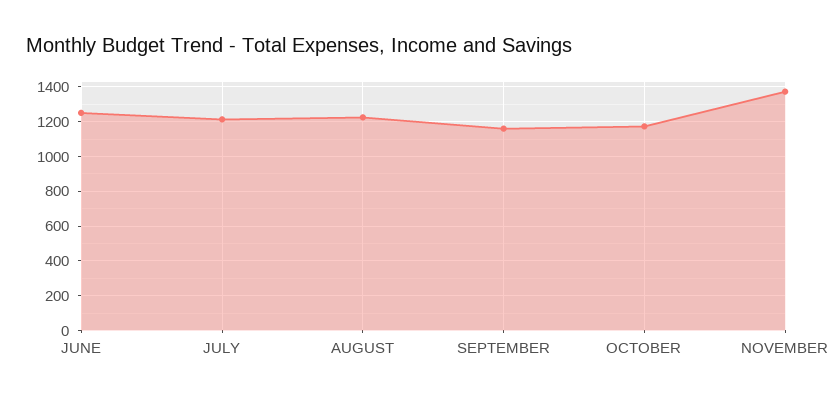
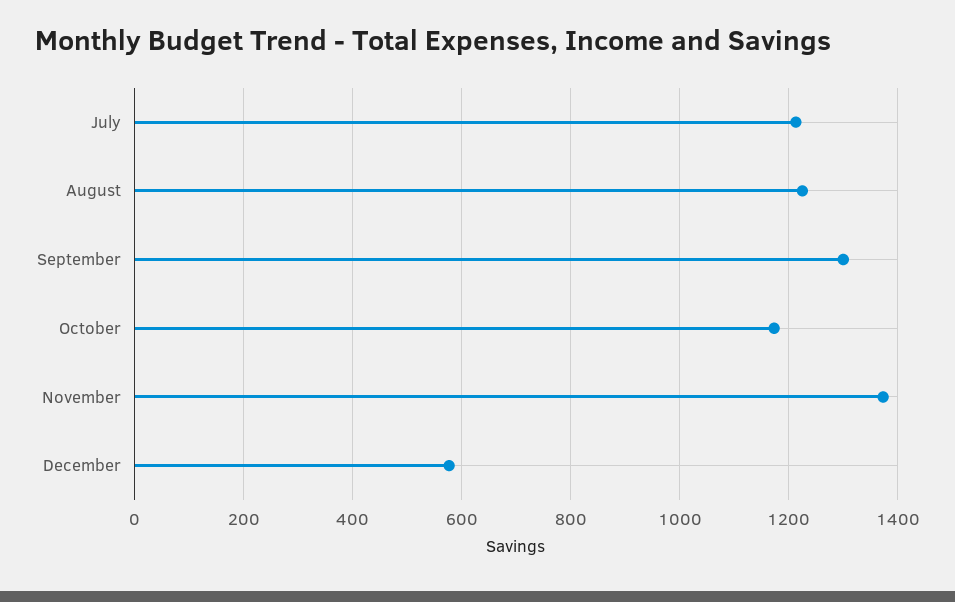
JUNE: 1250 -> none
SEPTEMBER: 1150 -> 1300
December: none -> 580

